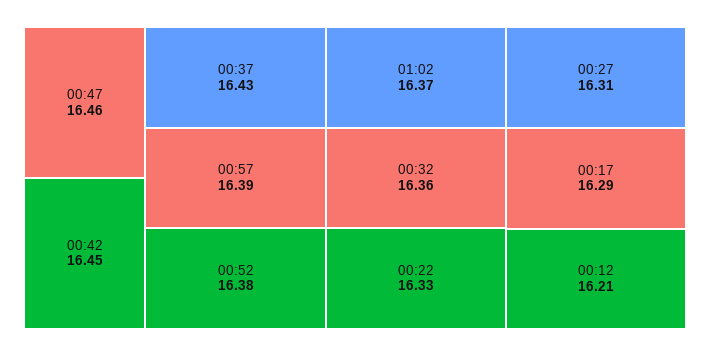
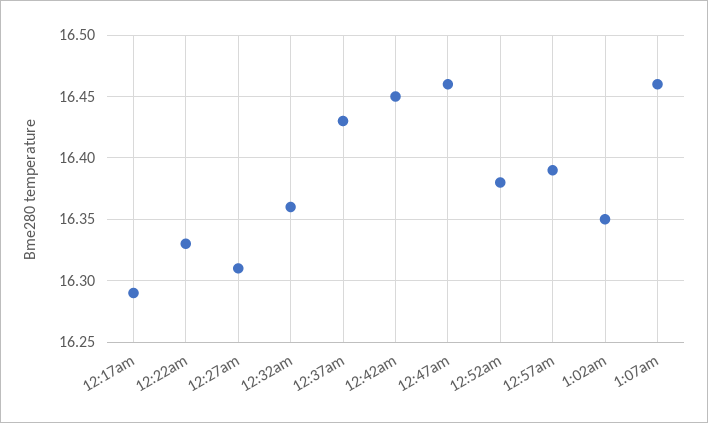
01:02: 16.37 -> 16.35
00:12: 16.21 -> none
1:07am: none -> 16.46

